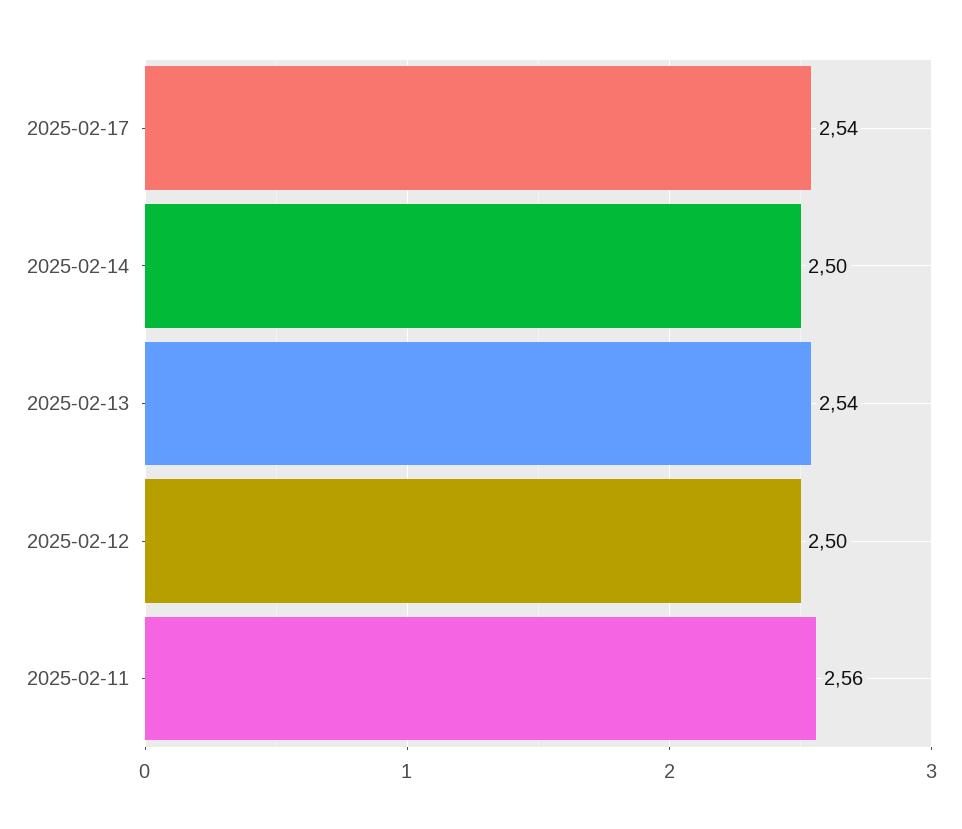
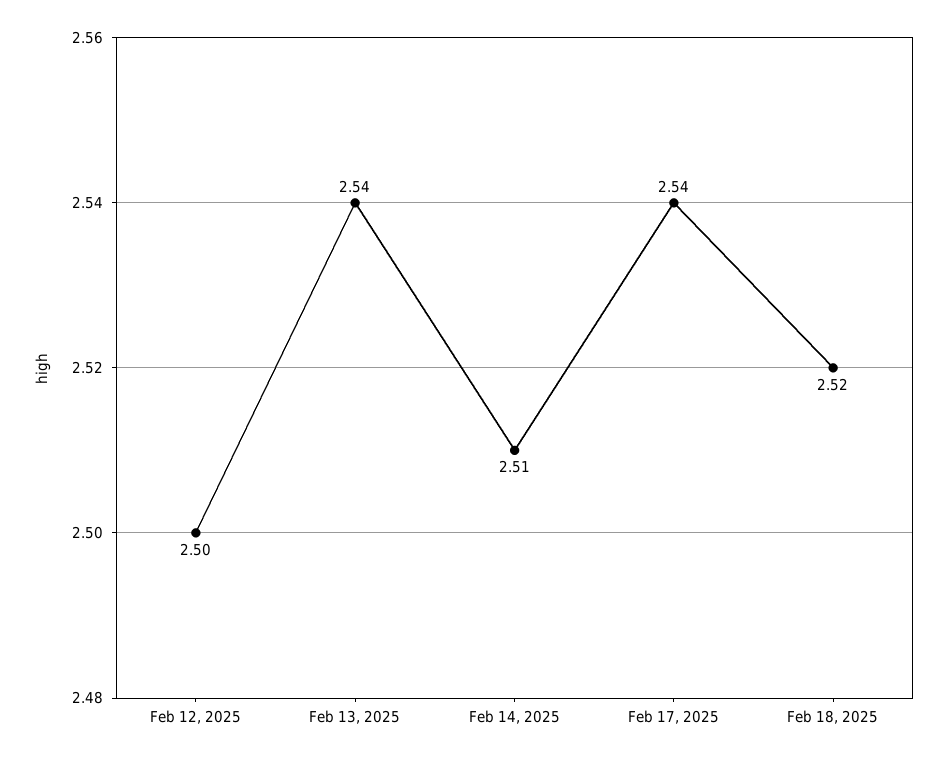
2025-02-14: 2.5 -> 2.51
2025-02-11: 2.56 -> none
Feb 18, 2025: none -> 2.52

